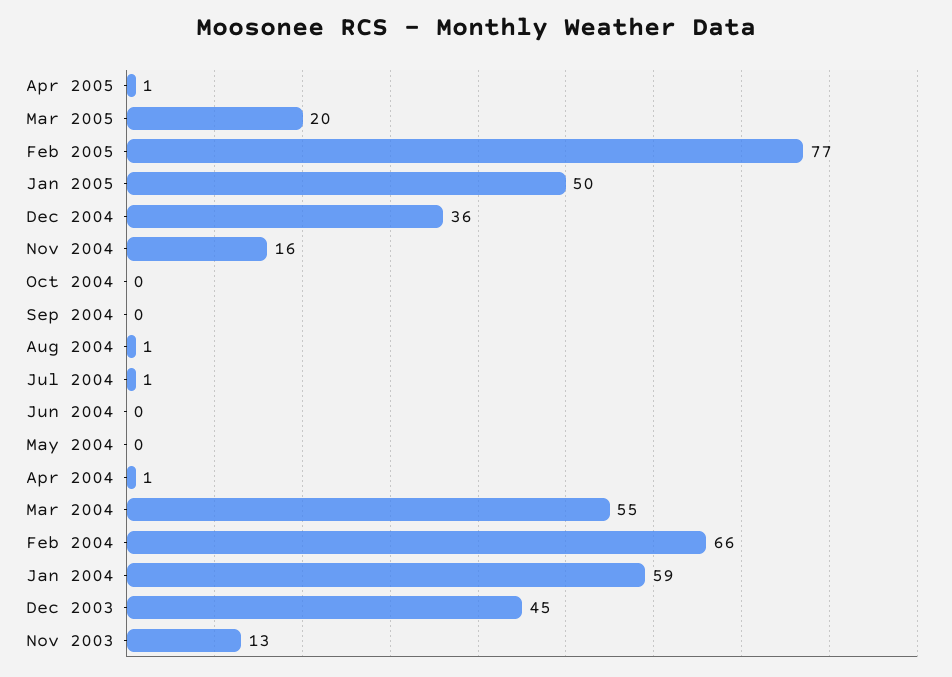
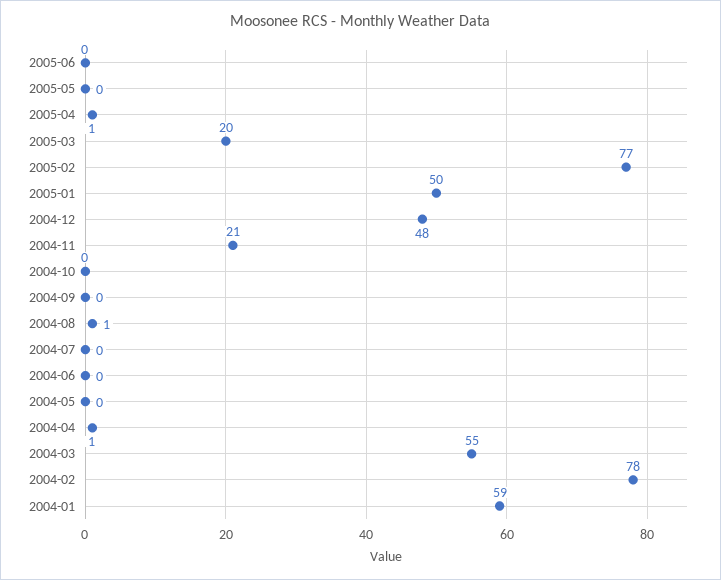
Dec 2004: 36 -> 48
Nov 2004: 16 -> 21
Jul 2004: 1 -> 0
Feb 2004: 66 -> 78
Dec 2003: 45 -> none
Nov 2003: 13 -> none
2005-06: none -> 0
2005-05: none -> 0

